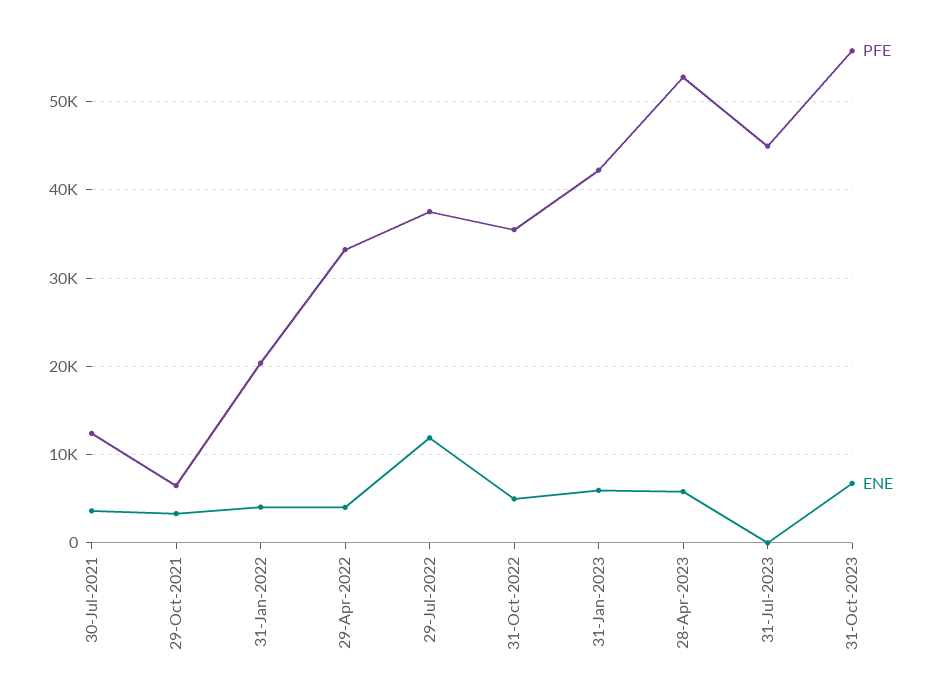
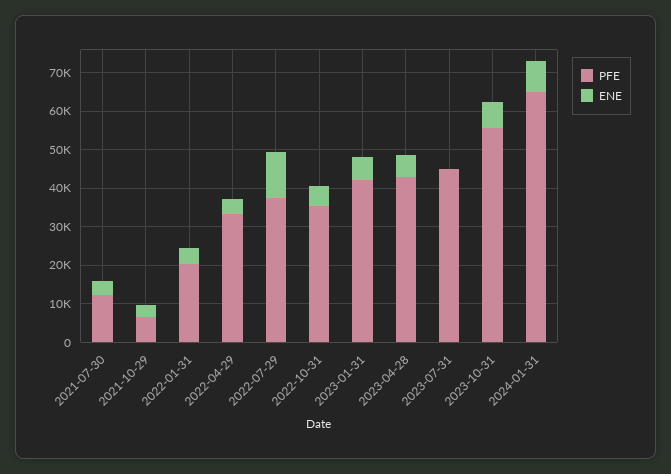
PFE, 28-Apr-2023: 53000 -> 42500
PFE, 2024-01-31: none -> 65000
ENE, 2024-01-31: none -> 7500

